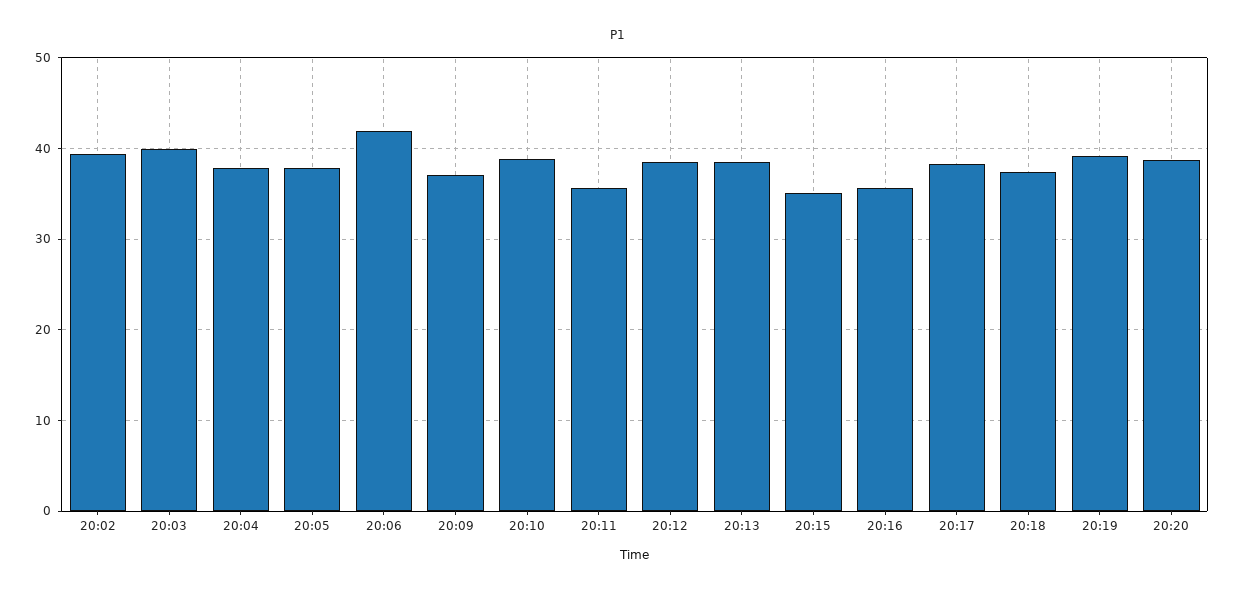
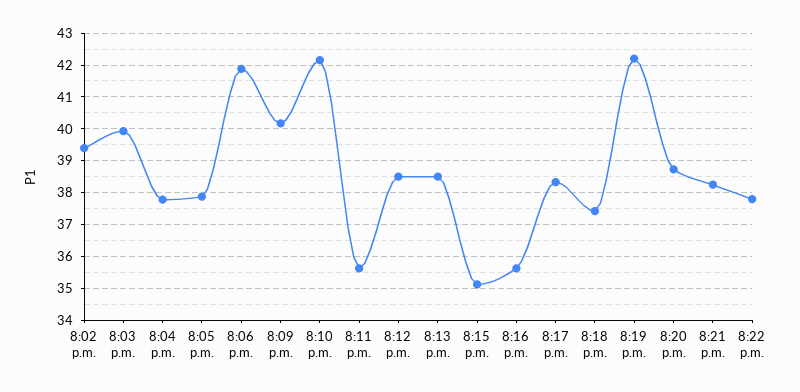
20:09: 37 -> 40.2
20:10: 39 -> 42.2
20:19: 39 -> 42.2
8:21 p.m.: none -> 38.2
8:22 p.m.: none -> 37.8

